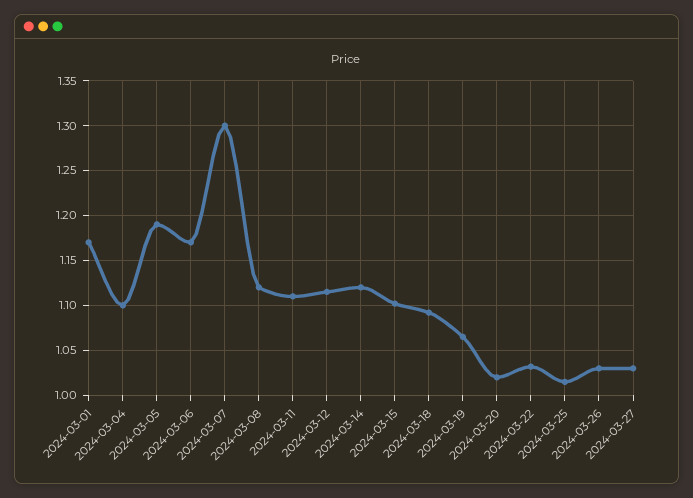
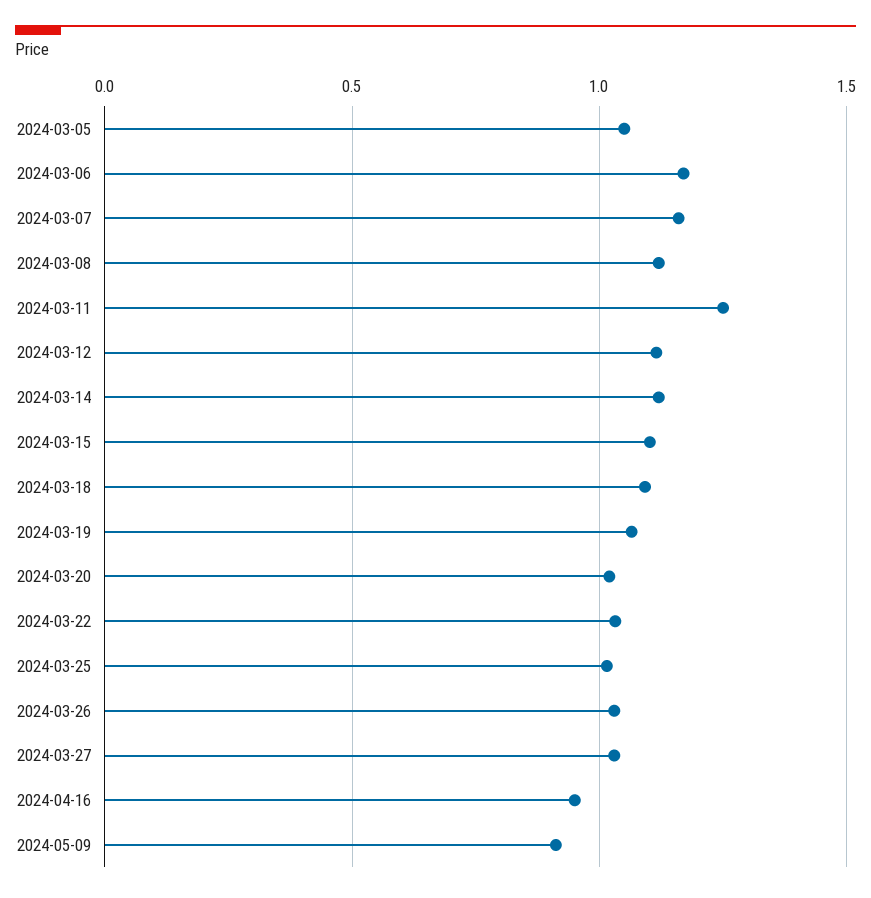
2024-03-01: 1.17 -> none
2024-03-04: 1.1 -> none
2024-03-05: 1.19 -> 1.05
2024-03-07: 1.3 -> 1.15
2024-03-11: 1.11 -> 1.25
2024-04-16: none -> 0.95
2024-05-09: none -> 0.9

